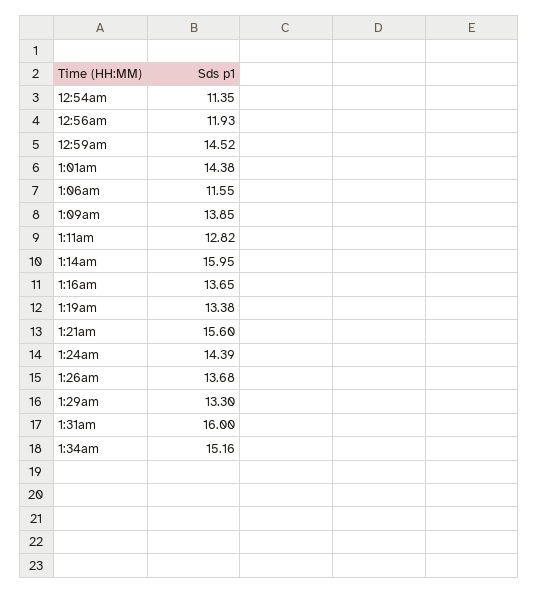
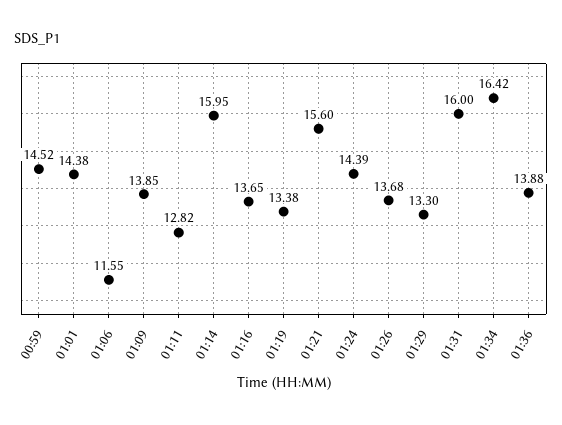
12:54am: 11.35 -> none
12:56am: 11.93 -> none
1:34am: 15.16 -> 16.42
01:36: none -> 13.88

